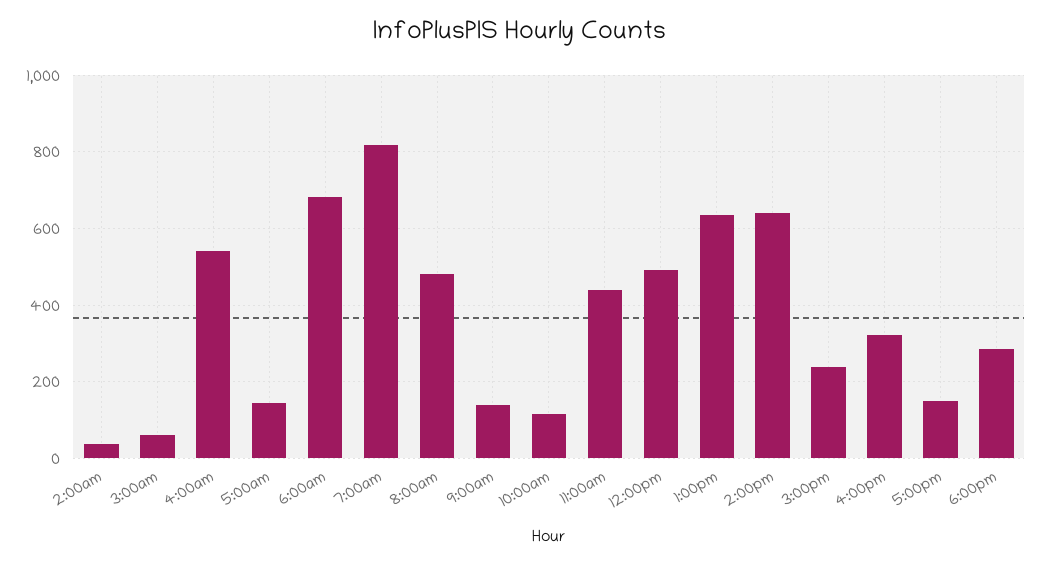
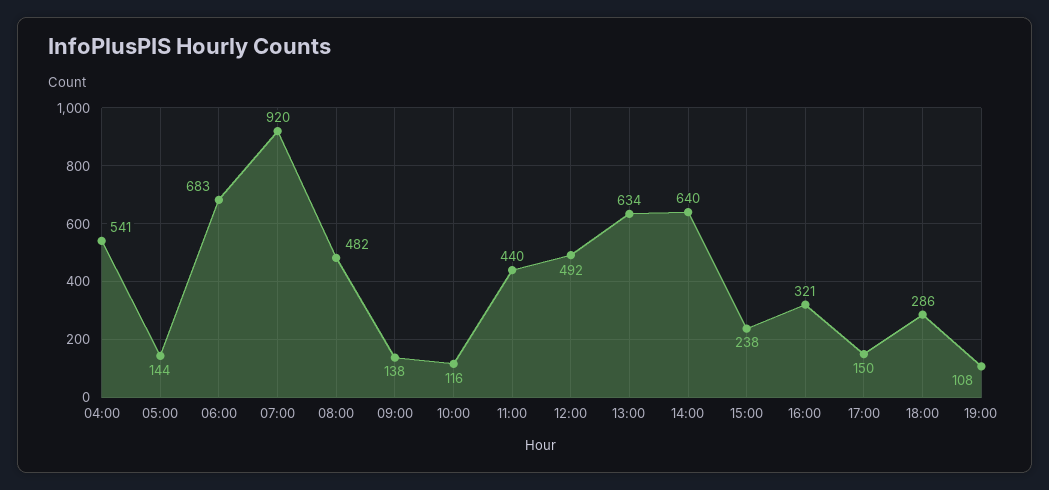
2:00am: 40 -> none
3:00am: 60 -> none
7:00am: 820 -> 920
19:00: none -> 108

